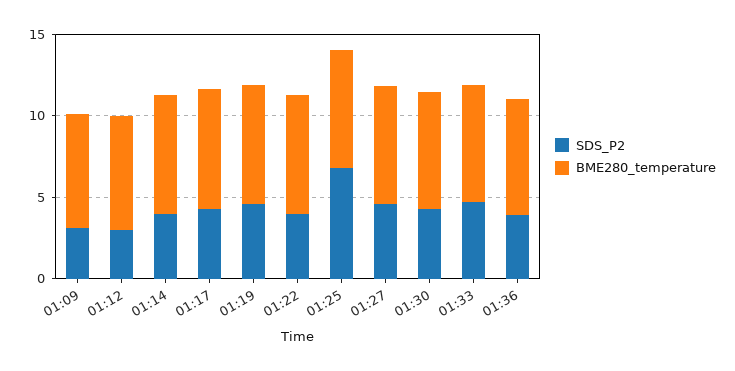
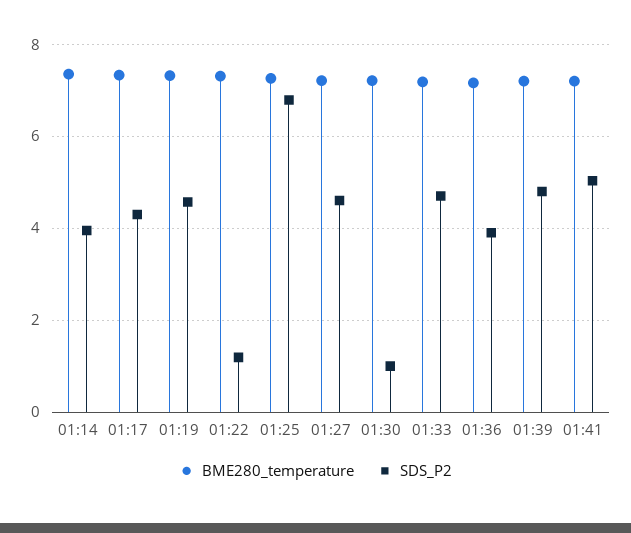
SDS_P2, 01:09: 3 -> none
BME280_temperature, 01:09: 7 -> none
SDS_P2, 01:12: 3 -> none
BME280_temperature, 01:12: 7 -> none
SDS_P2, 01:22: 4 -> 1.2
SDS_P2, 01:30: 4 -> 1
BME280_temperature, 01:39: none -> 7.2
SDS_P2, 01:39: none -> 4.8
BME280_temperature, 01:41: none -> 7.2
SDS_P2, 01:41: none -> 5

